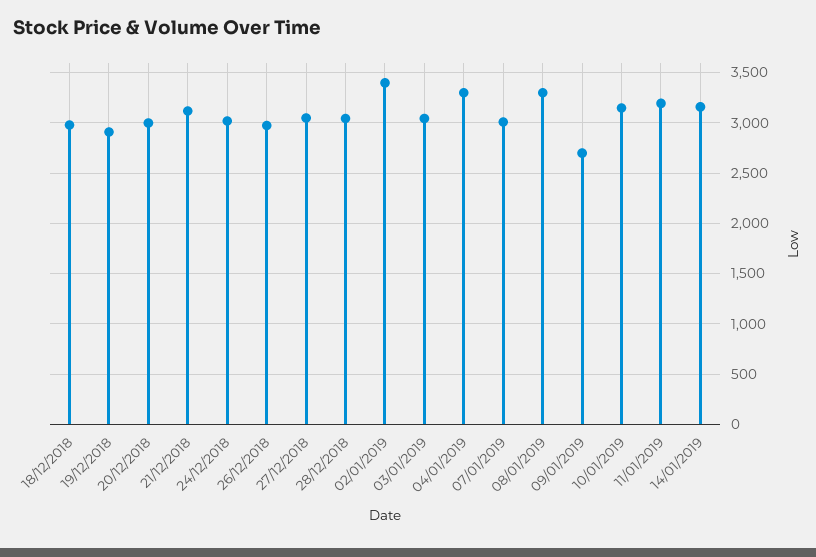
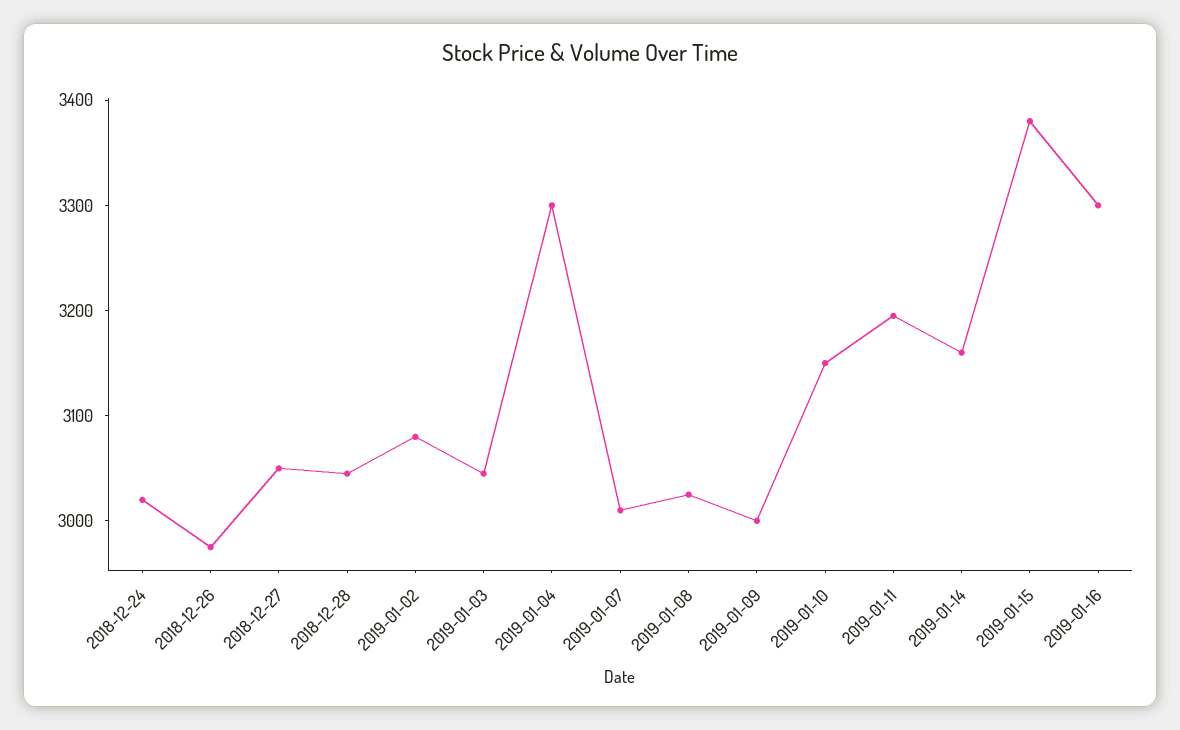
18/12/2018: 3000 -> none
19/12/2018: 2900 -> none
20/12/2018: 3000 -> none
21/12/2018: 3100 -> none
02/01/2019: 3400 -> 3080
08/01/2019: 3300 -> 3020
09/01/2019: 2700 -> 3000
2019-01-15: none -> 3380
2019-01-16: none -> 3300

